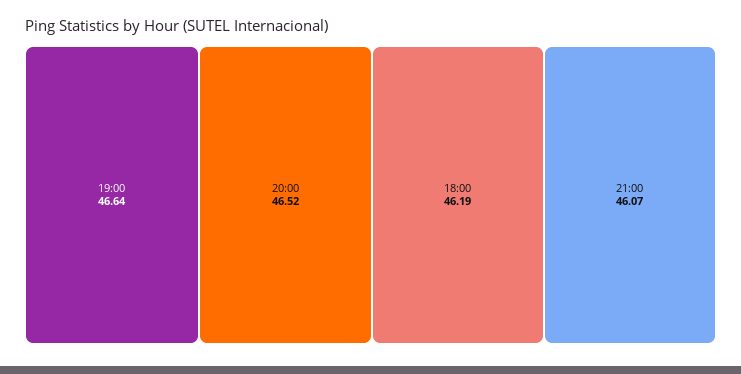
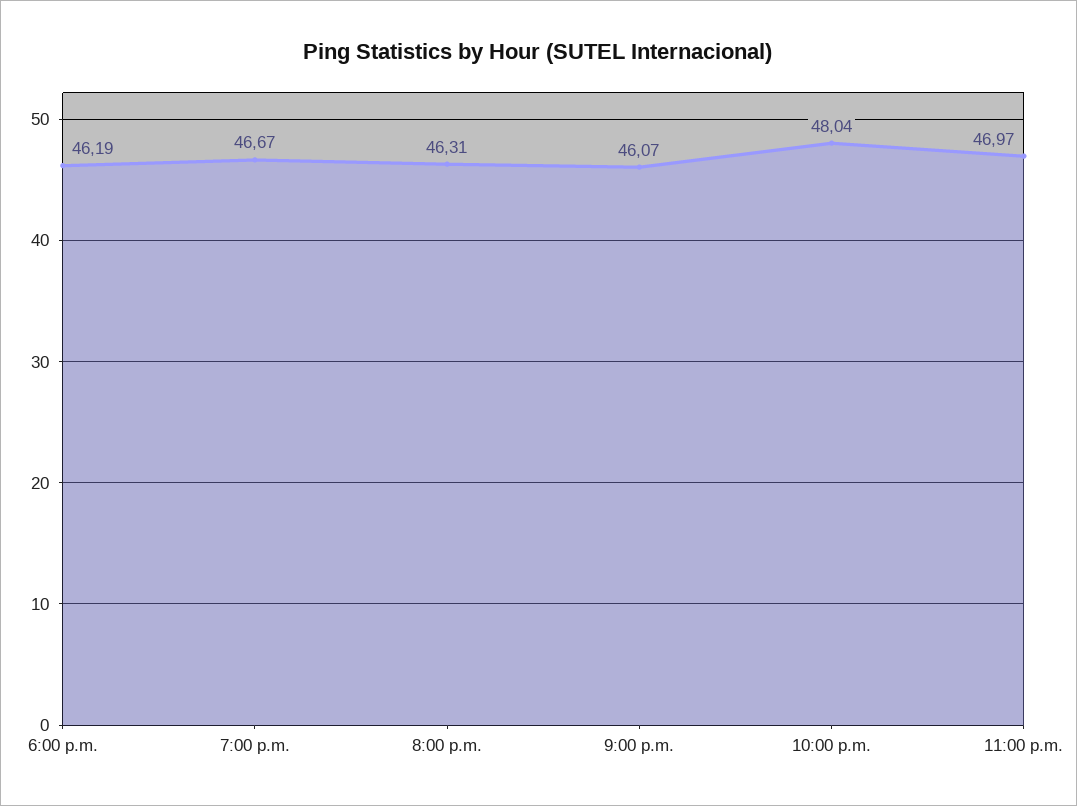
19:00: 46.64 -> 46.67
20:00: 46.52 -> 46.31
10:00 p.m.: none -> 48.04
11:00 p.m.: none -> 46.97

